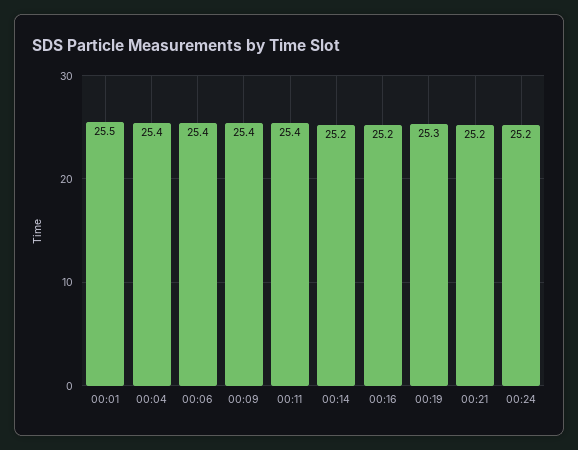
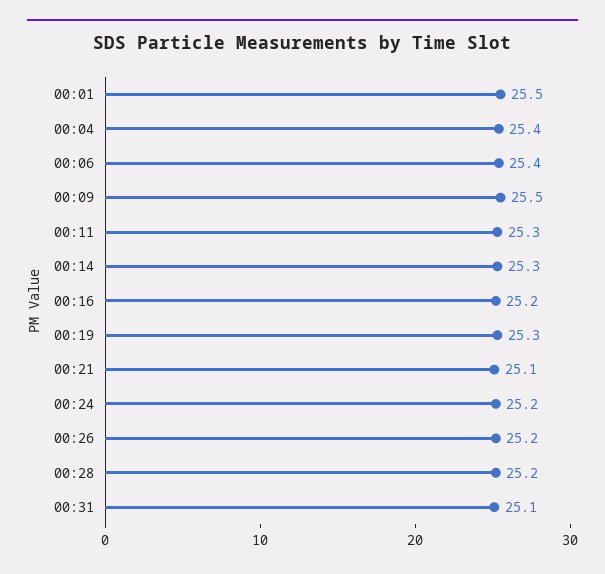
00:09: 25.4 -> 25.5
00:11: 25.4 -> 25.3
00:14: 25.2 -> 25.3
00:21: 25.2 -> 25.1
00:26: none -> 25.2
00:28: none -> 25.2
00:31: none -> 25.1

